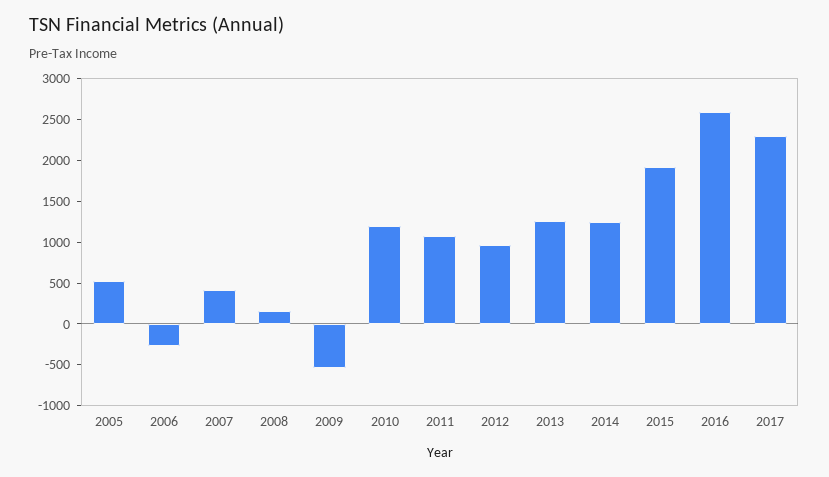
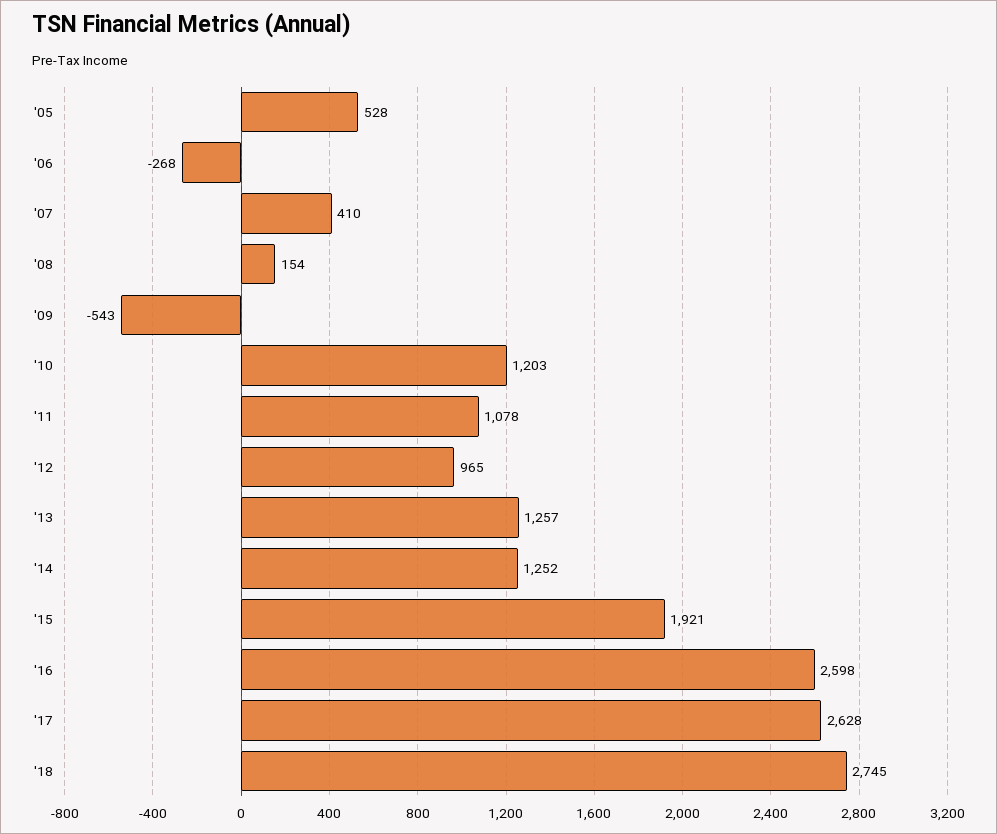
2017: 2300 -> 2628
'18: none -> 2745

